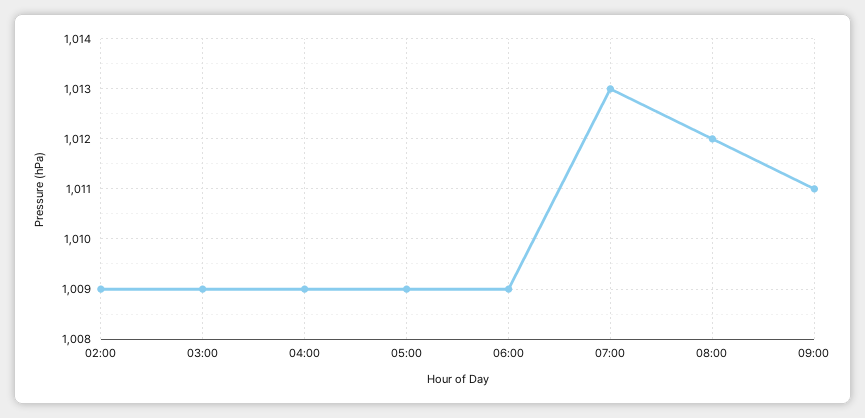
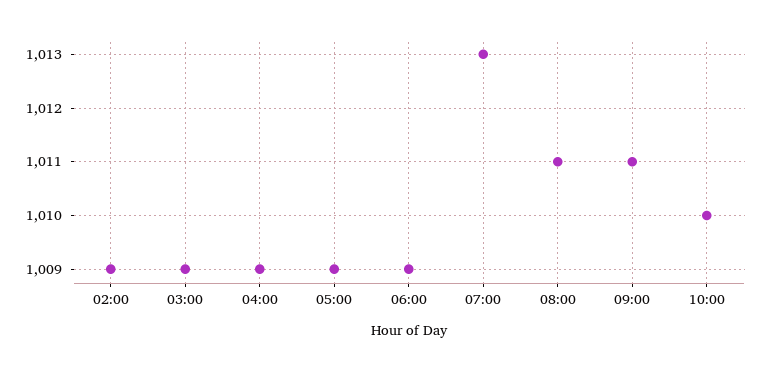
08:00: 1012 -> 1011
10:00: none -> 1010

